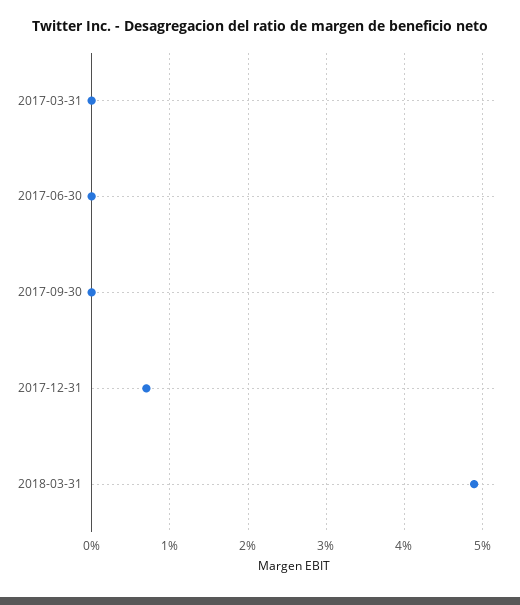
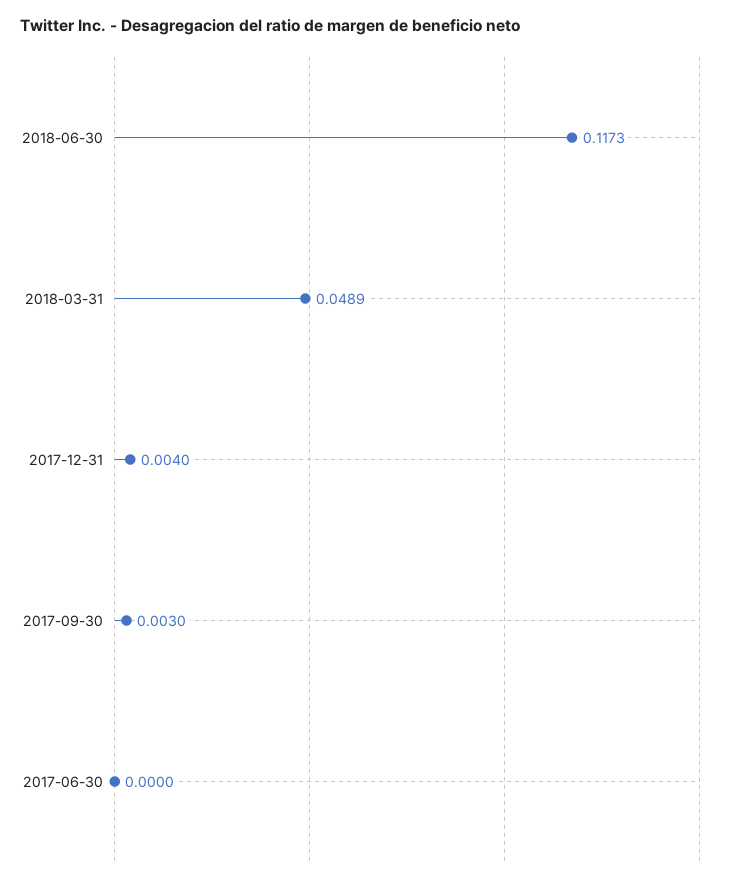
2017-03-31: 0 -> none
2017-09-30: 0 -> 0.003
2017-12-31: 0.007 -> 0.004
2018-06-30: none -> 0.1173

